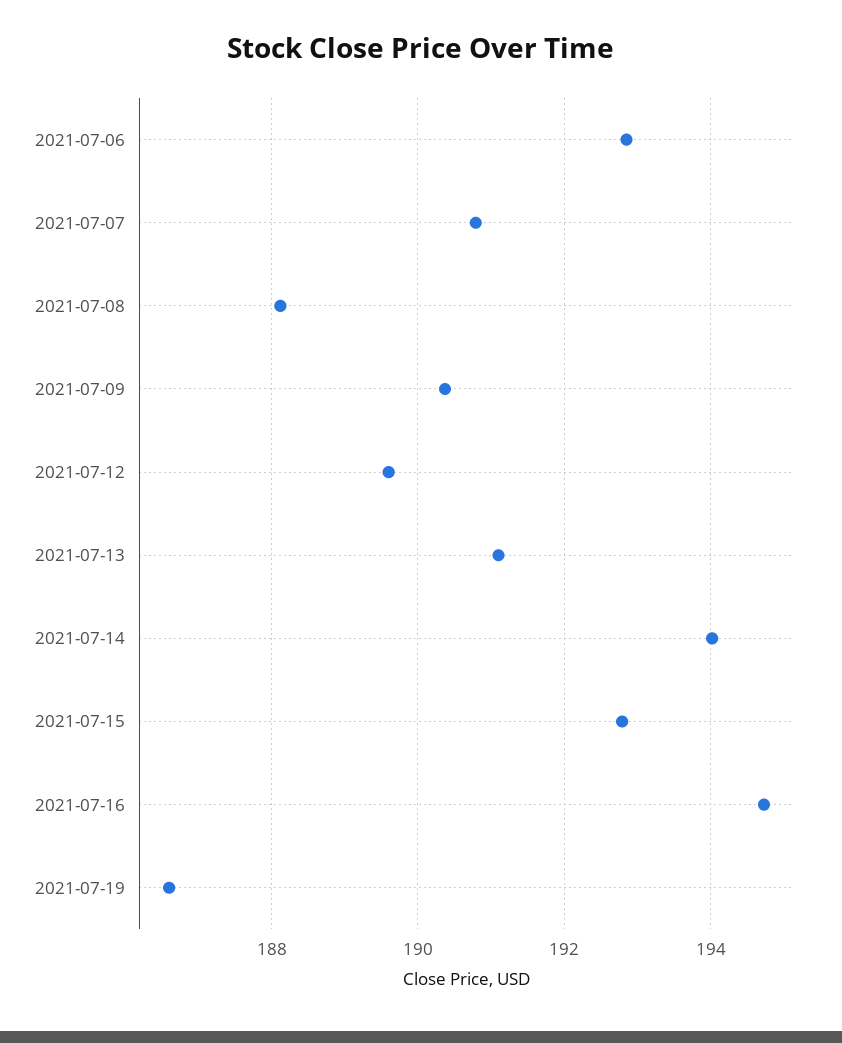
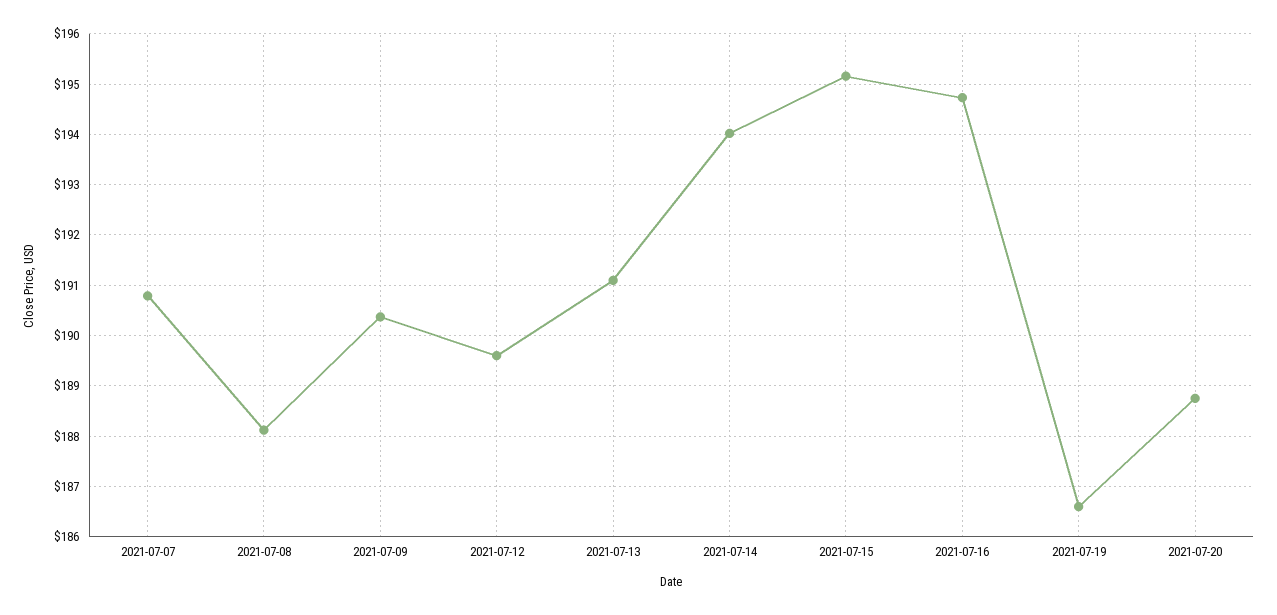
2021-07-06: 192.8 -> none
2021-07-15: 192.8 -> 195.2
2021-07-20: none -> 188.8

